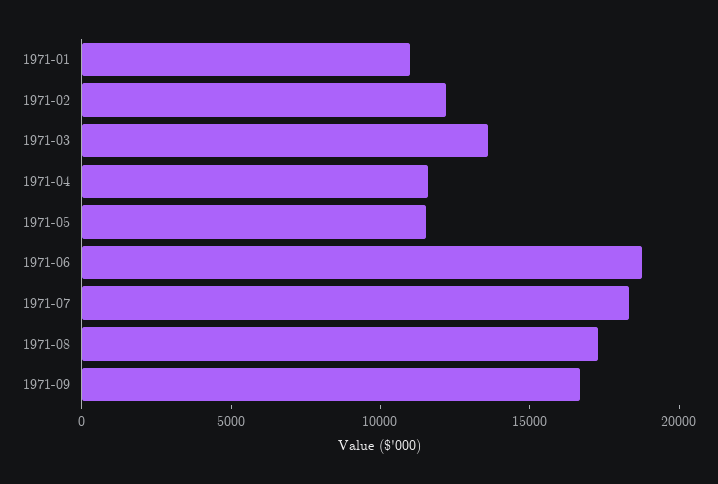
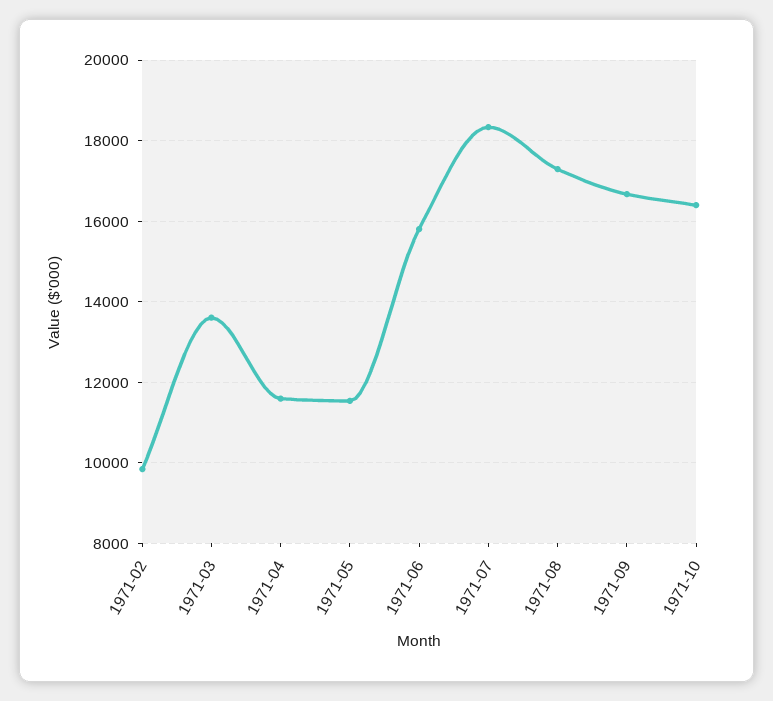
1971-01: 11000 -> none
1971-02: 12000 -> 9800
1971-06: 19000 -> 15800
1971-10: none -> 16400

